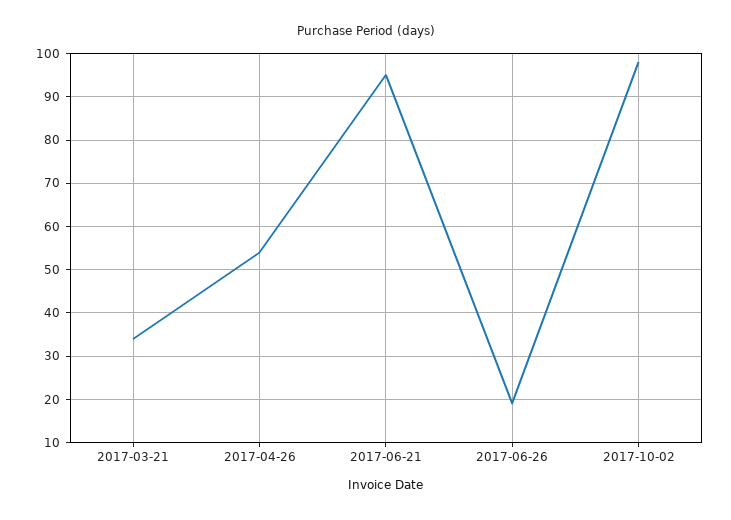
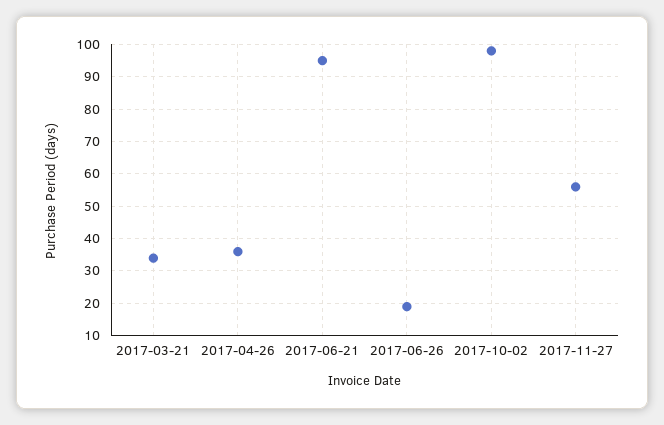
2017-04-26: 55 -> 35
2017-11-27: none -> 55

